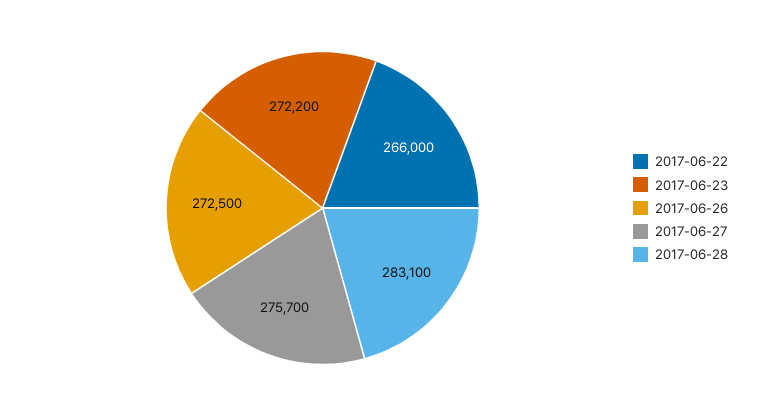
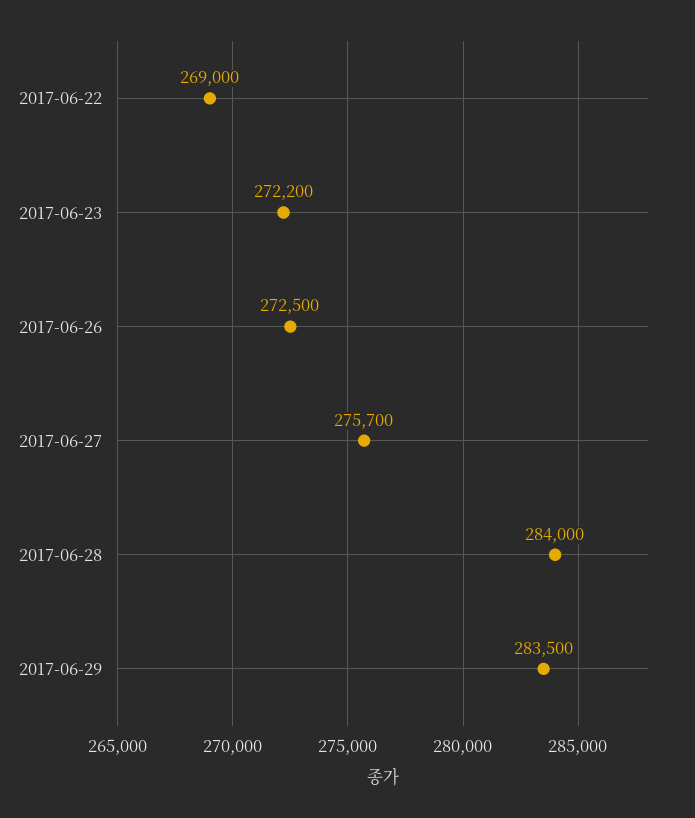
2017-06-22: 266000 -> 269000
2017-06-28: 283100 -> 284000
2017-06-29: none -> 283500

